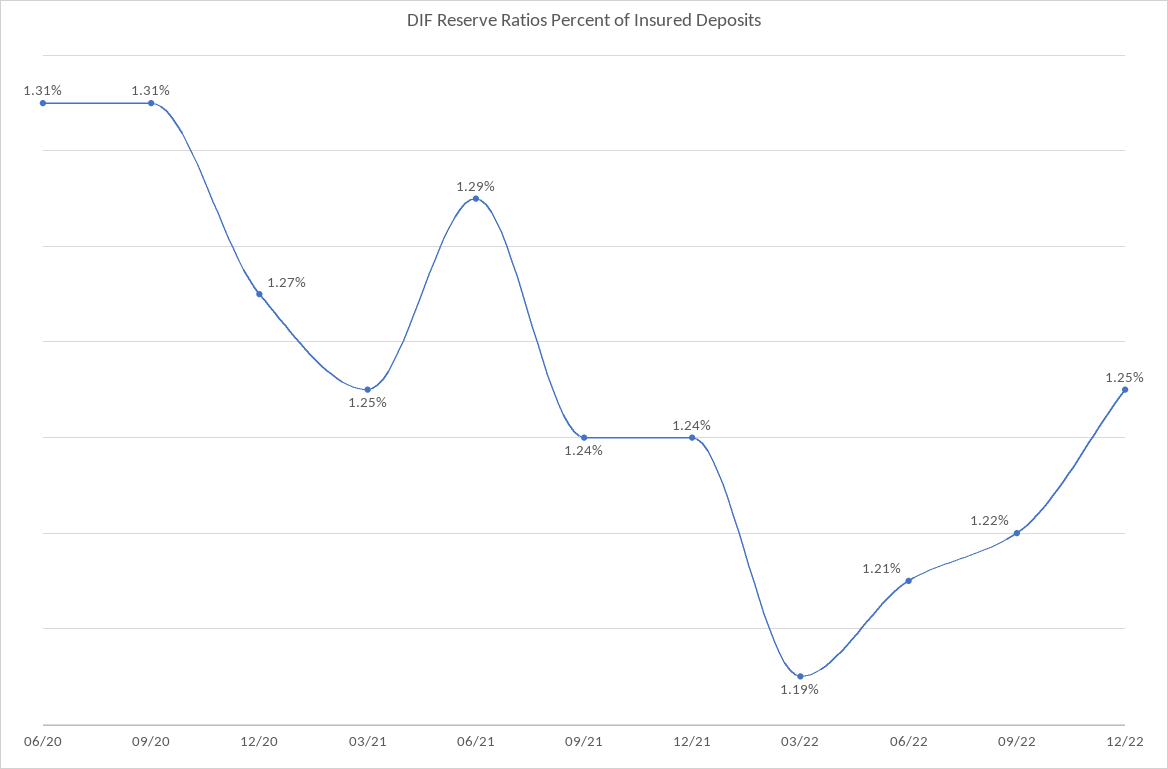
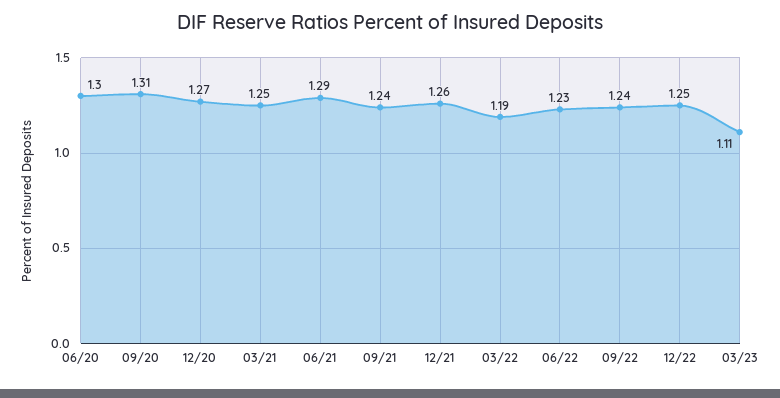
06/20: 1.31 -> 1.3
12/21: 1.24 -> 1.26
06/22: 1.21 -> 1.23
09/22: 1.22 -> 1.24
03/23: none -> 1.11

